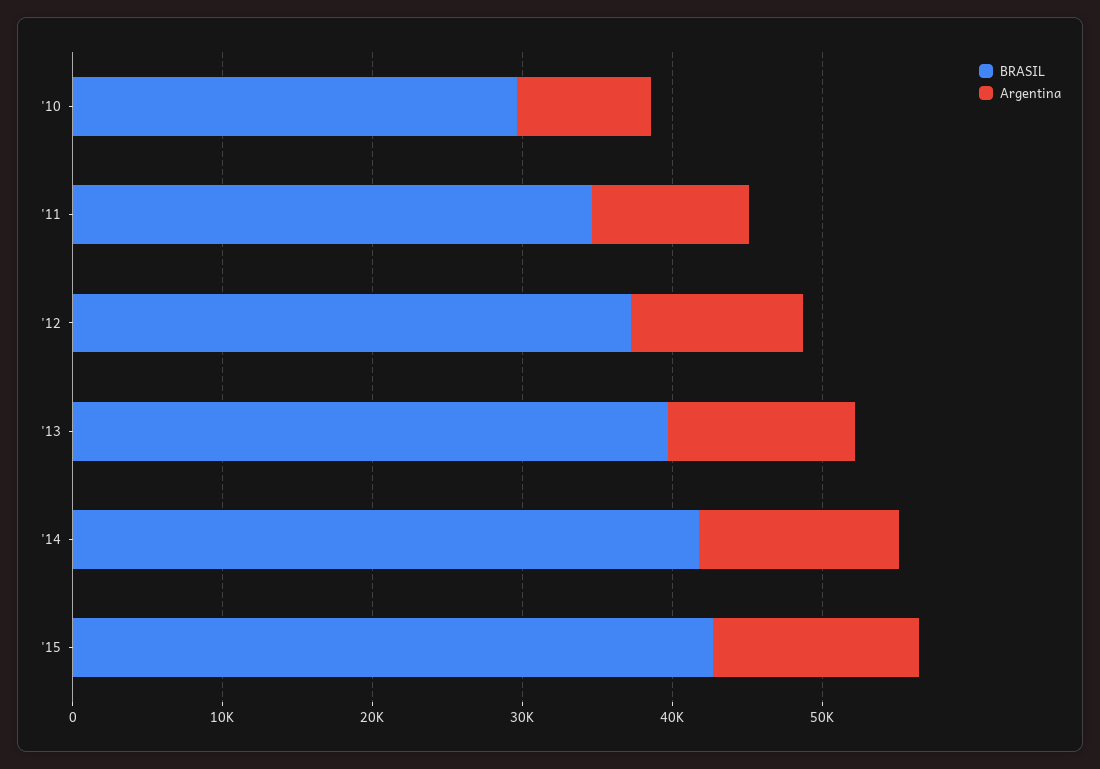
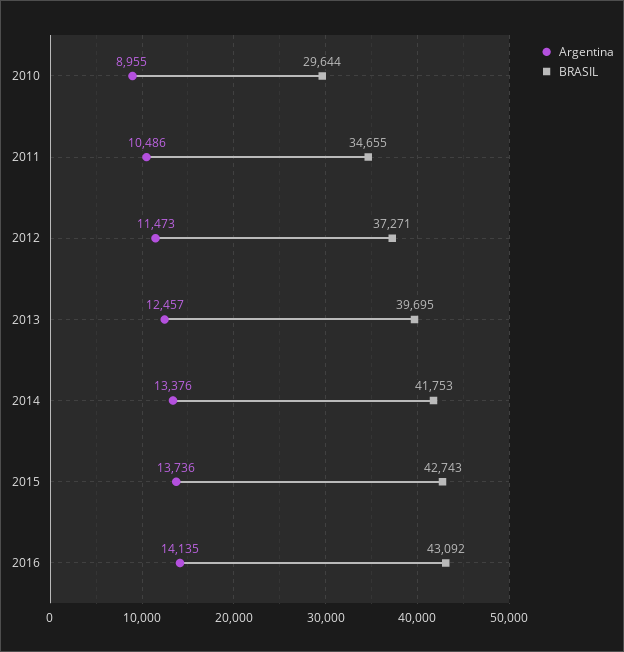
Argentina, 2016: none -> 14135
BRASIL, 2016: none -> 43092

